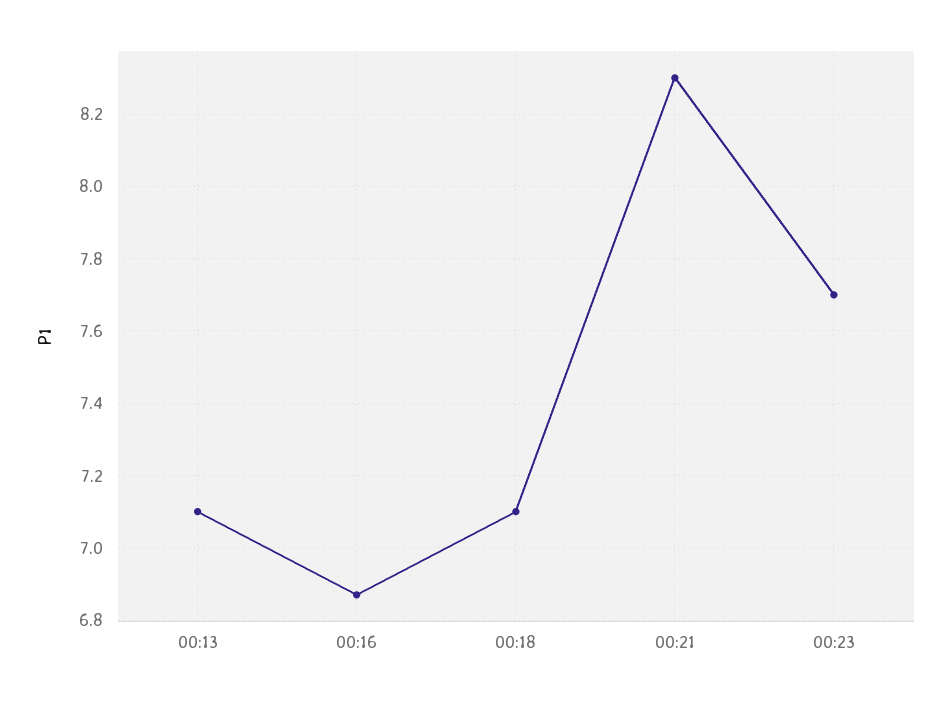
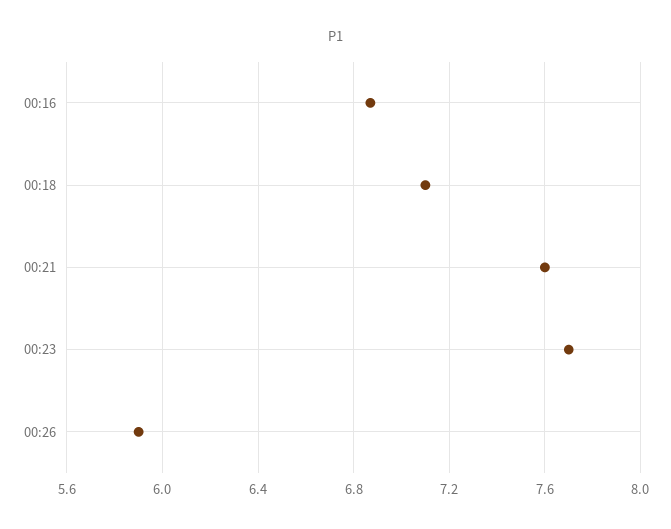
00:13: 7.1 -> none
00:21: 8.3 -> 7.6
00:26: none -> 5.9

